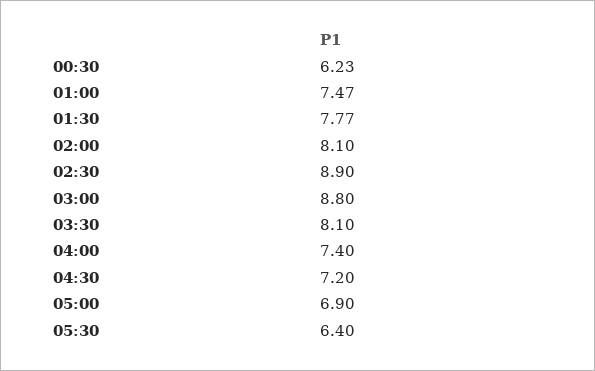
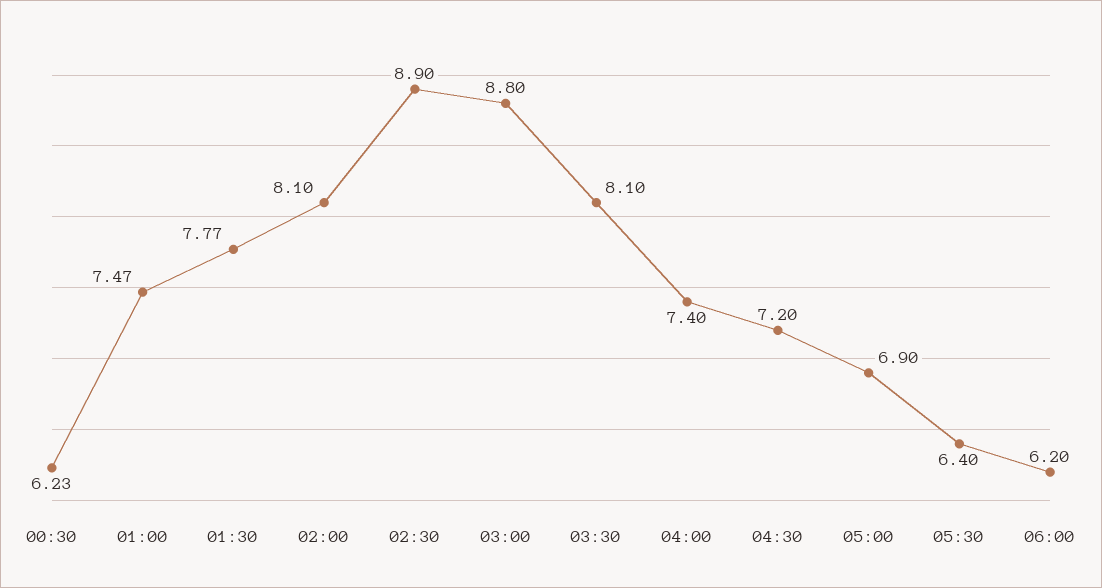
06:00: none -> 6.2

